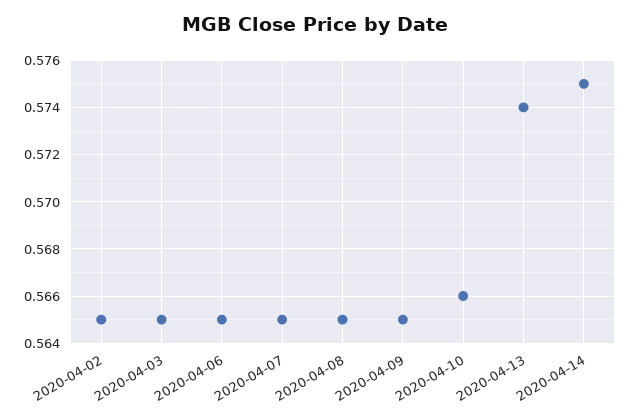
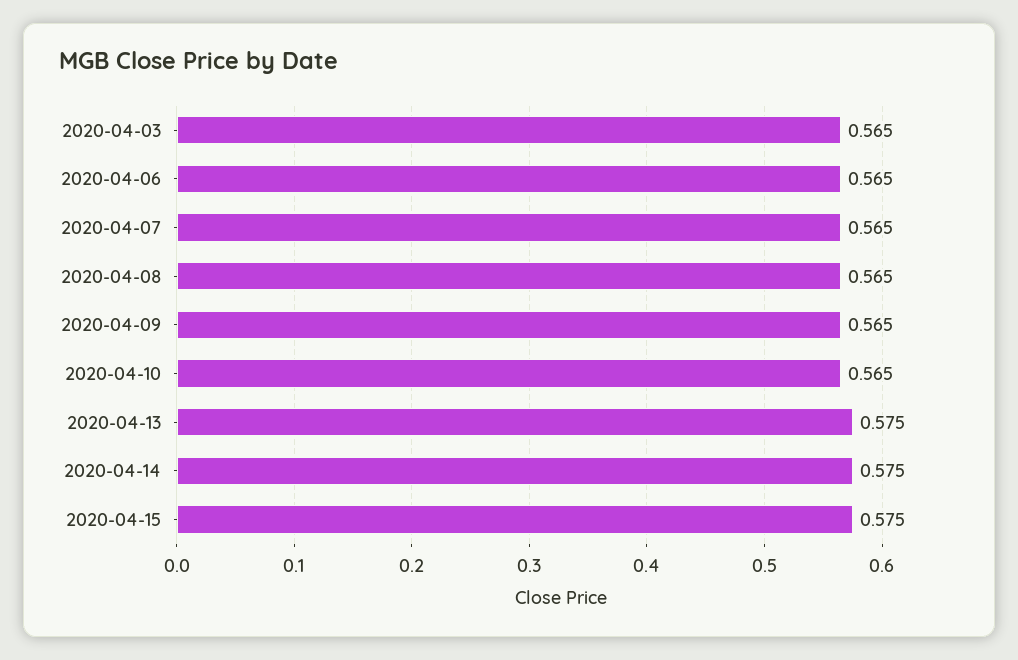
2020-04-02: 0.565 -> none
2020-04-10: 0.566 -> 0.565
2020-04-13: 0.574 -> 0.575
2020-04-15: none -> 0.575

